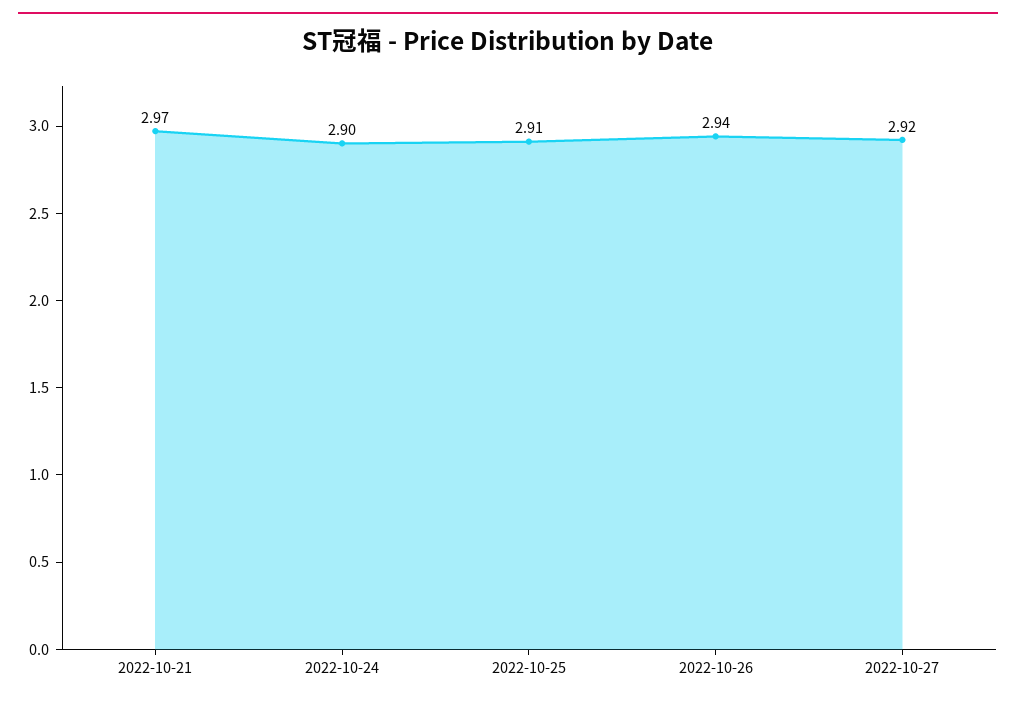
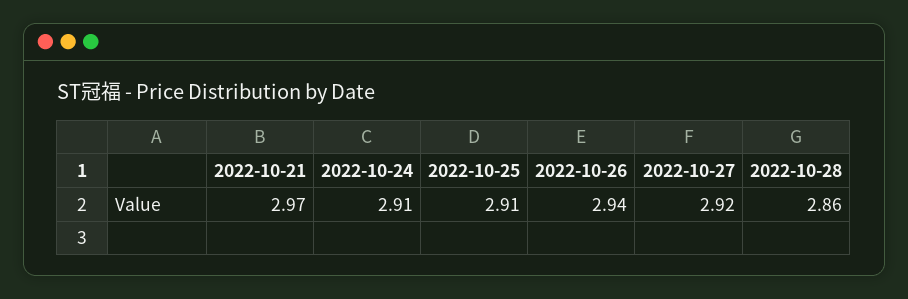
2022-10-24: 2.9 -> 2.91
2022-10-28: none -> 2.86

